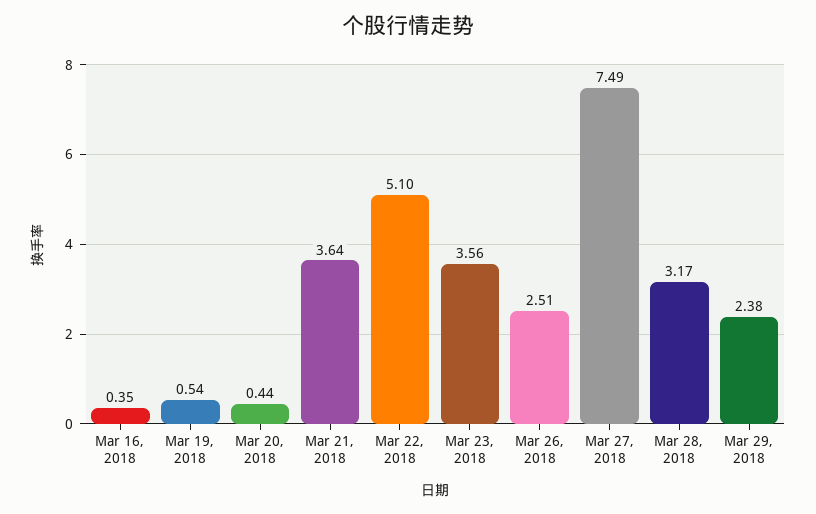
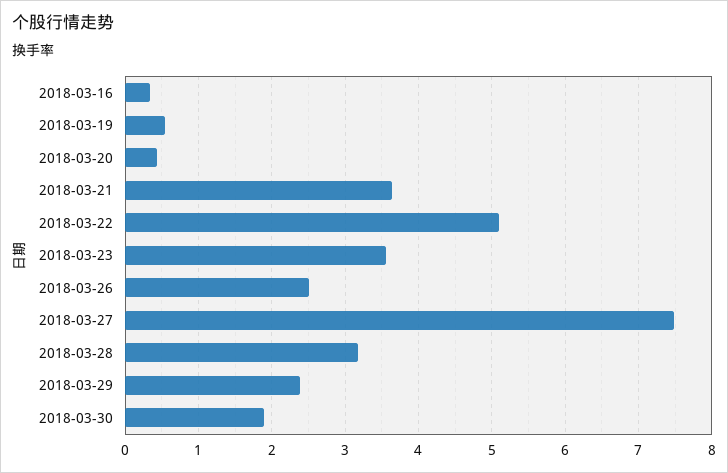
2018-03-30: none -> 1.9

